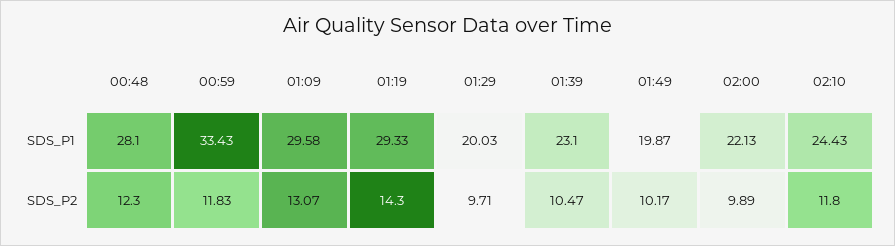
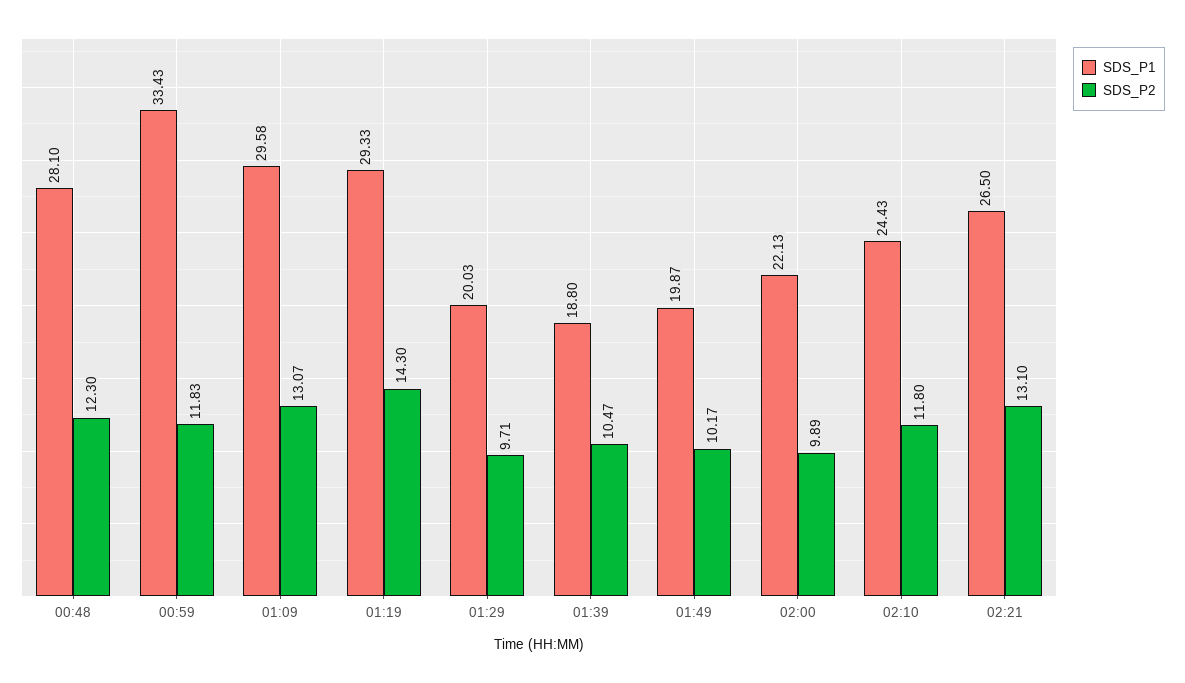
SDS_P1, 01:39: 23.1 -> 18.8
SDS_P1, 02:21: none -> 26.5
SDS_P2, 02:21: none -> 13.1

